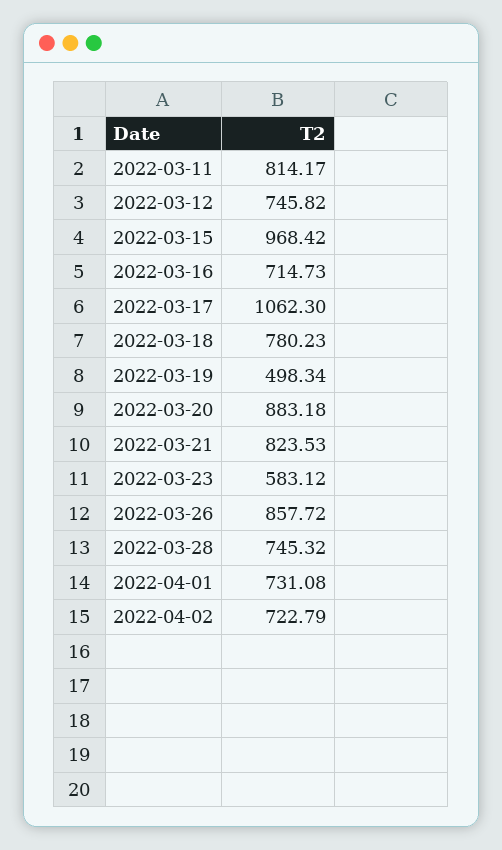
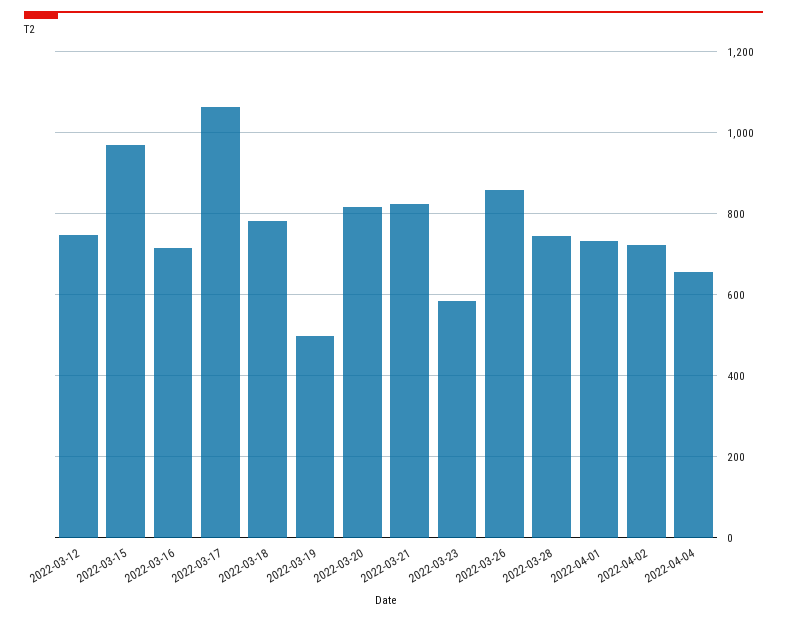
2022-03-11: 814.17 -> none
2022-03-20: 883.18 -> 820
2022-04-04: none -> 660

